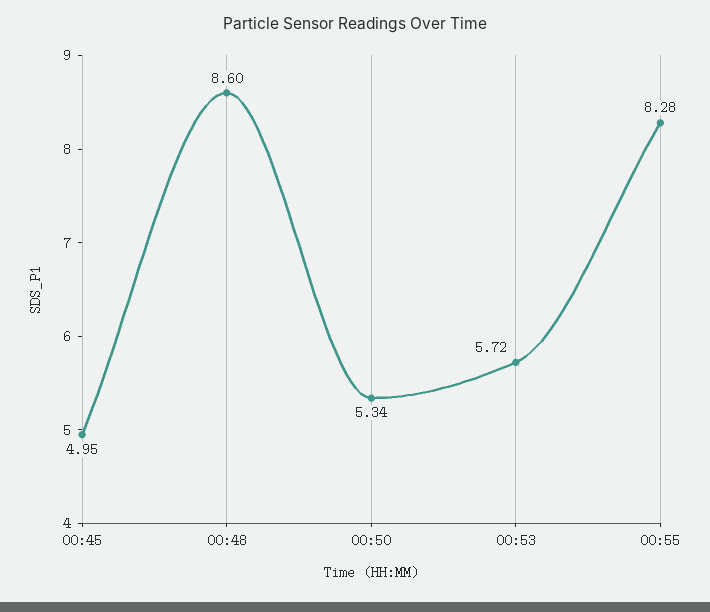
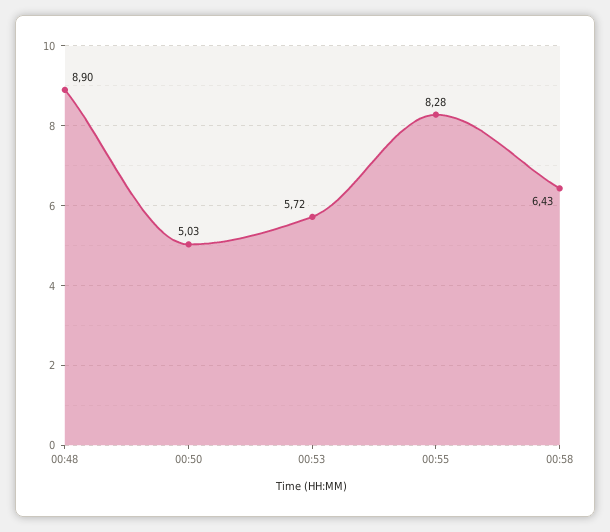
00:45: 4.95 -> none
00:48: 8.6 -> 8.9
00:50: 5.34 -> 5.03
00:58: none -> 6.43

